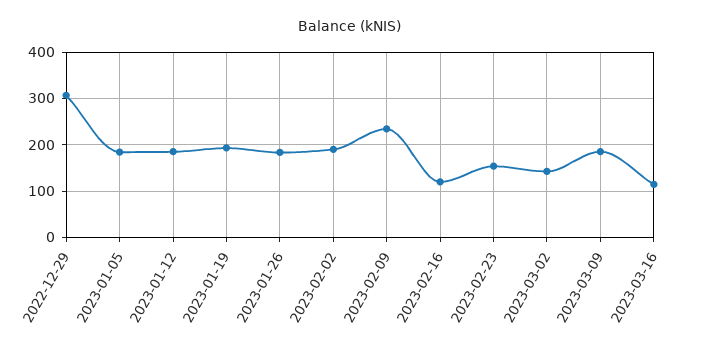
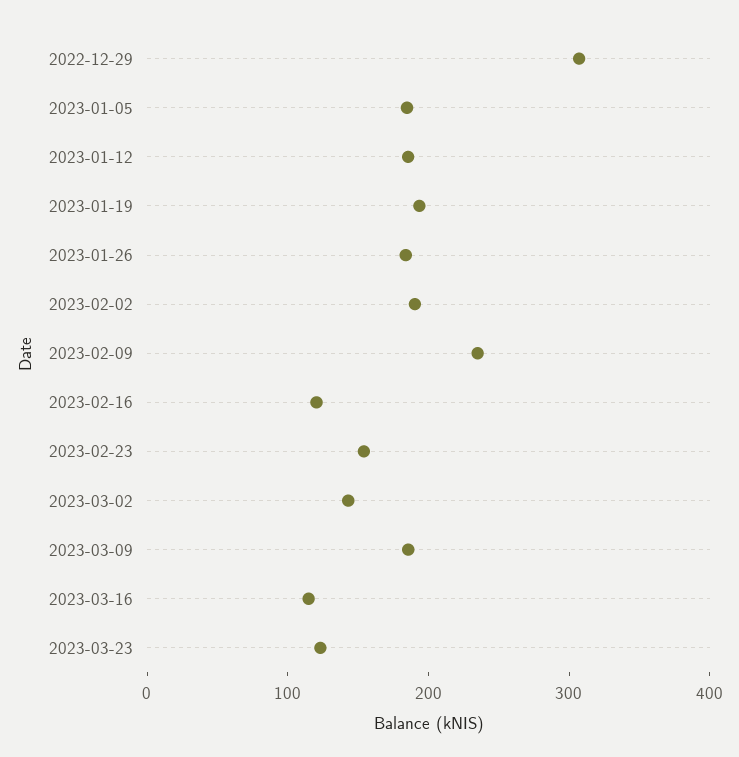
2023-03-23: none -> 120

